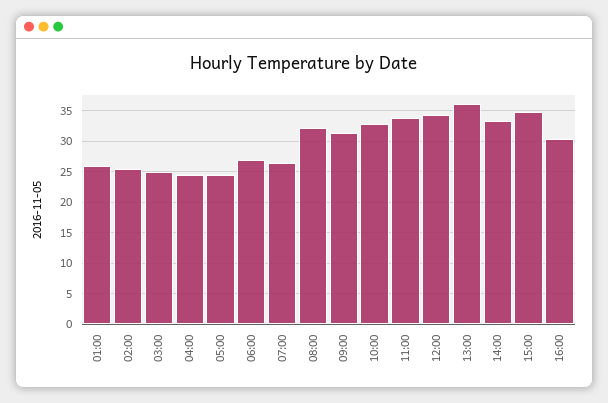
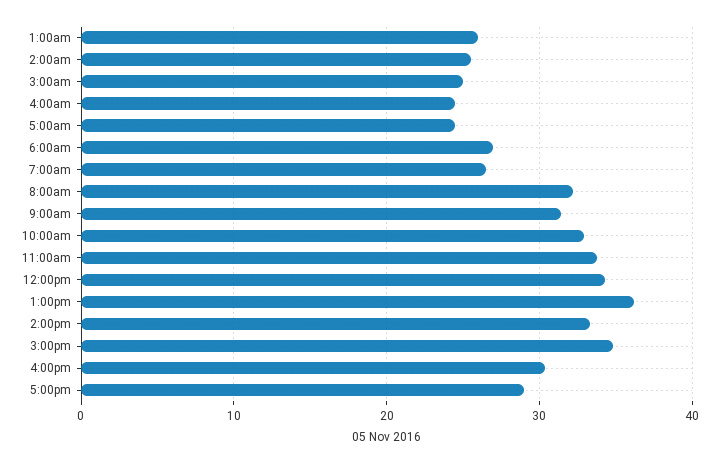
5:00pm: none -> 29

